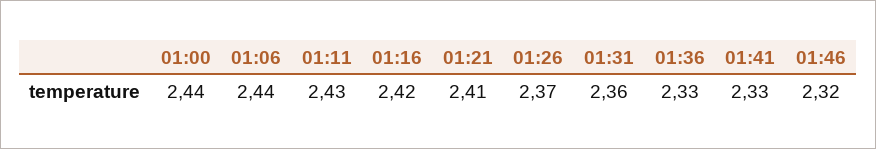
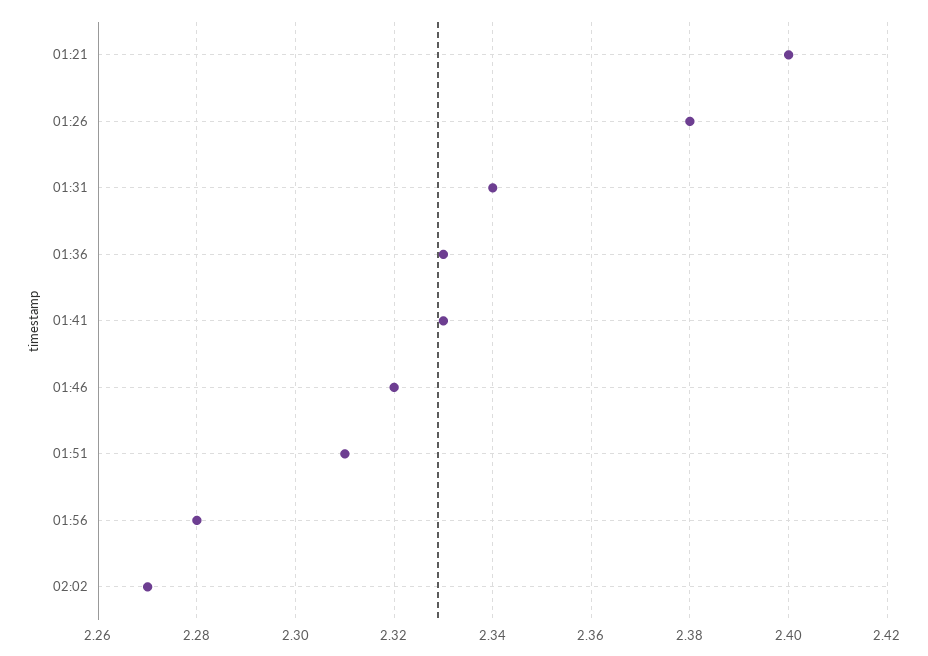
01:00: 2.44 -> none
01:06: 2.44 -> none
01:11: 2.43 -> none
01:16: 2.42 -> none
01:21: 2.41 -> 2.4
01:26: 2.37 -> 2.38
01:31: 2.36 -> 2.34
01:51: none -> 2.31
01:56: none -> 2.28
02:02: none -> 2.27

